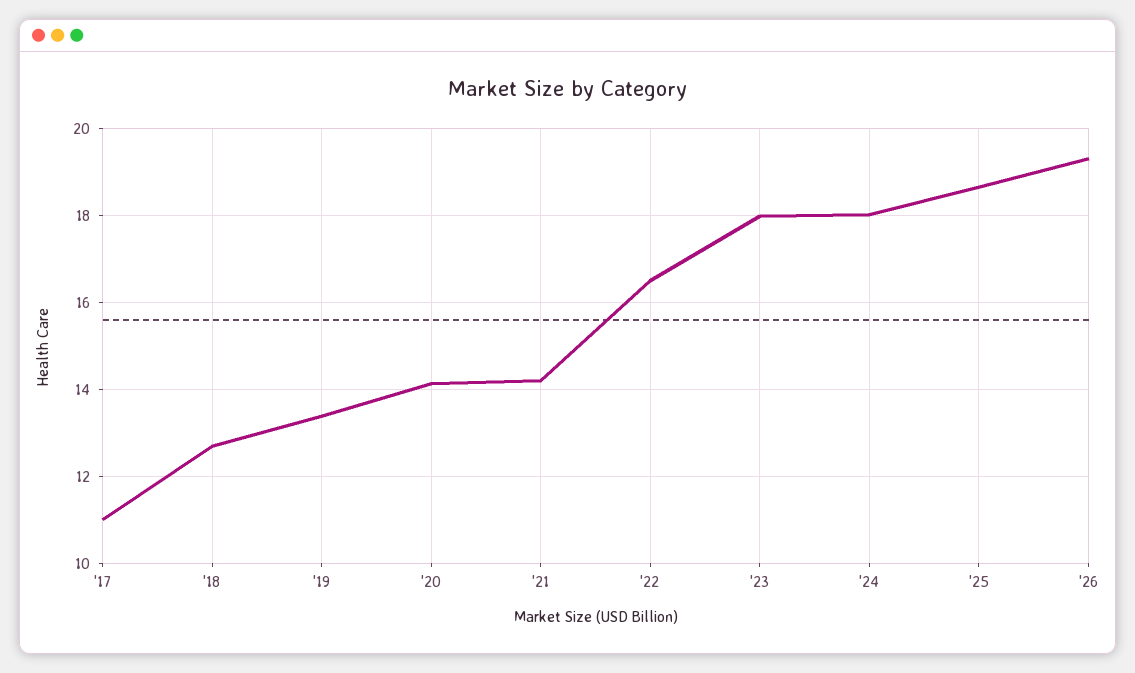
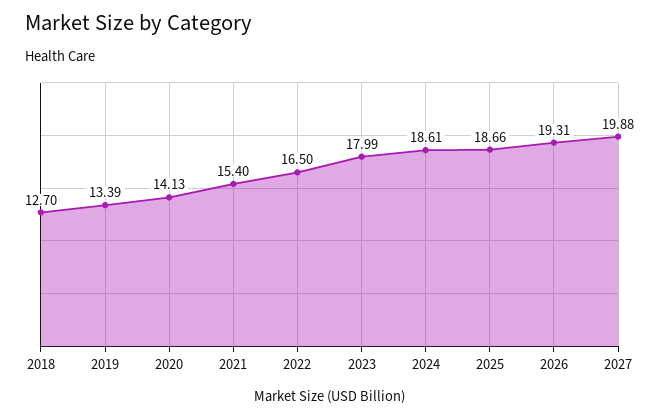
'17: 11 -> none
'21: 14.2 -> 15.4
'24: 18 -> 18.61
2027: none -> 19.88

